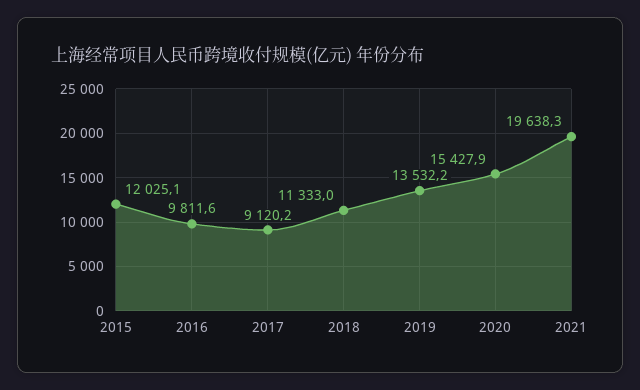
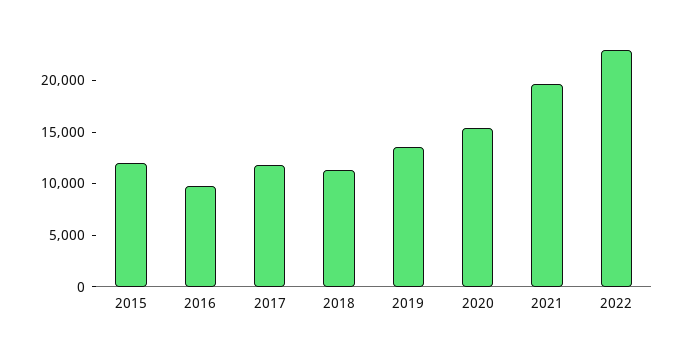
2017: 9120.2 -> 12000
2022: none -> 23000

